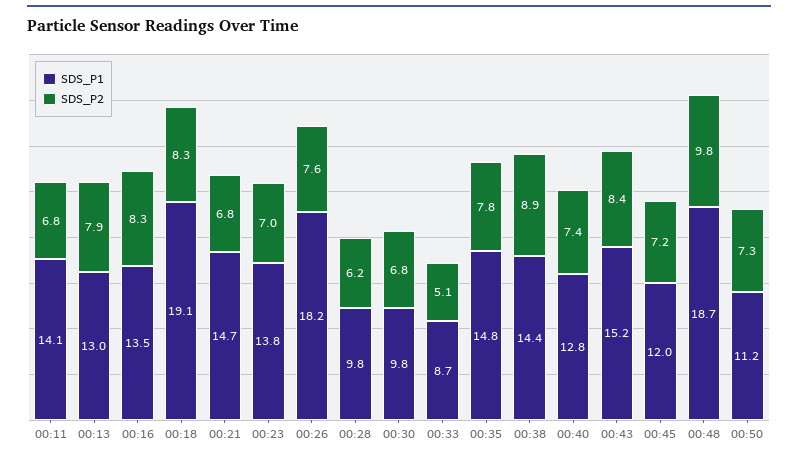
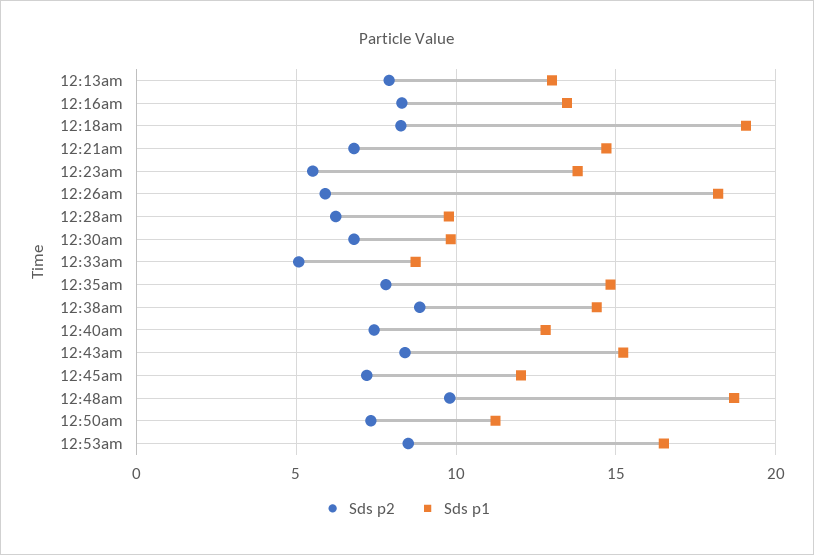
SDS_P1, 00:11: 14.1 -> none
SDS_P2, 00:11: 6.8 -> none
SDS_P2, 00:23: 7 -> 5.5
SDS_P2, 00:26: 7.6 -> 6
SDS_P2, 12:53am: none -> 8.5
SDS_P1, 12:53am: none -> 16.5

